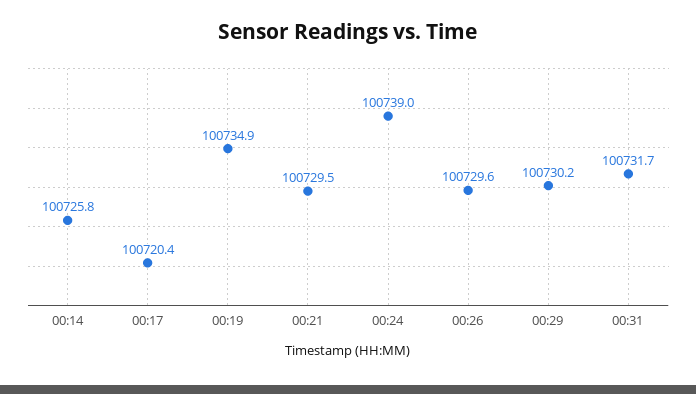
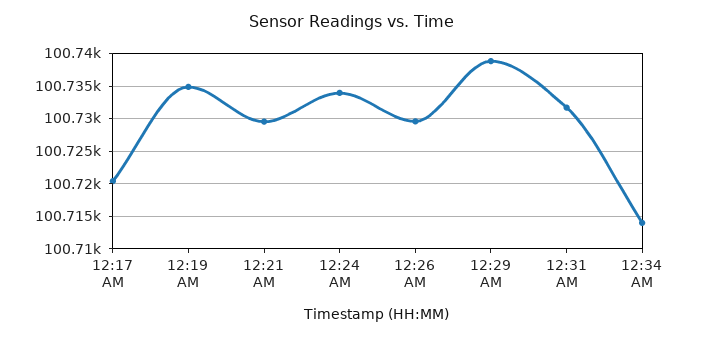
00:14: 100725.8 -> none
00:24: 100739 -> 100734
00:29: 100730.2 -> 100739
12:34 AM: none -> 100714

